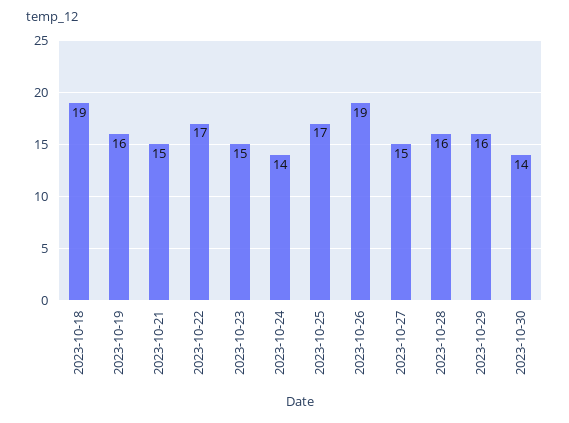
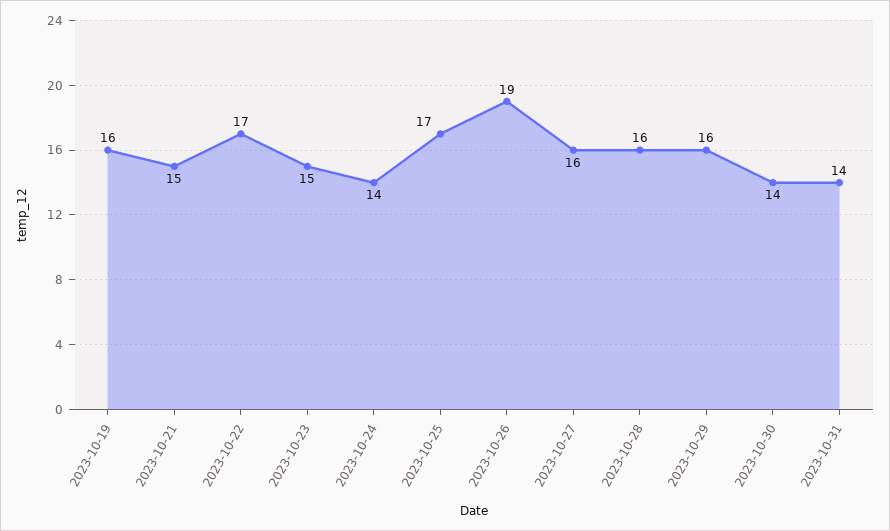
2023-10-18: 19 -> none
2023-10-27: 15 -> 16
2023-10-31: none -> 14

